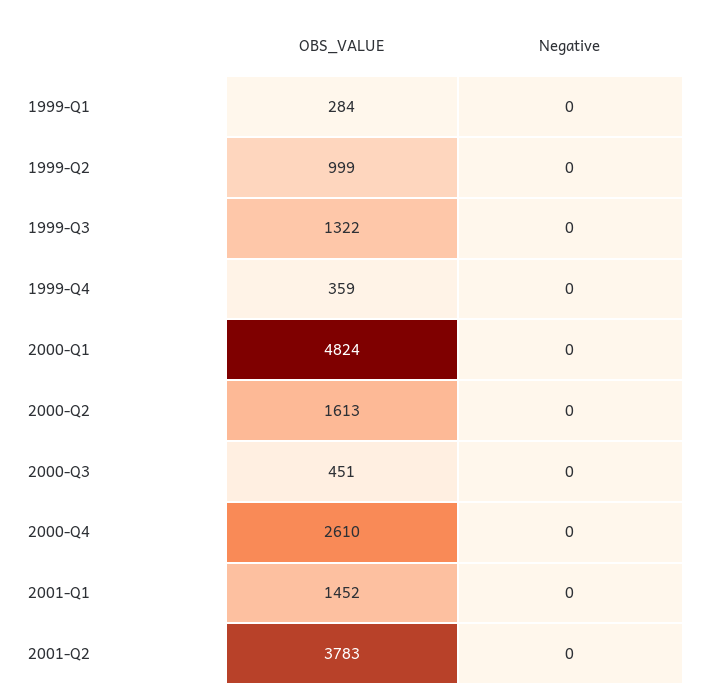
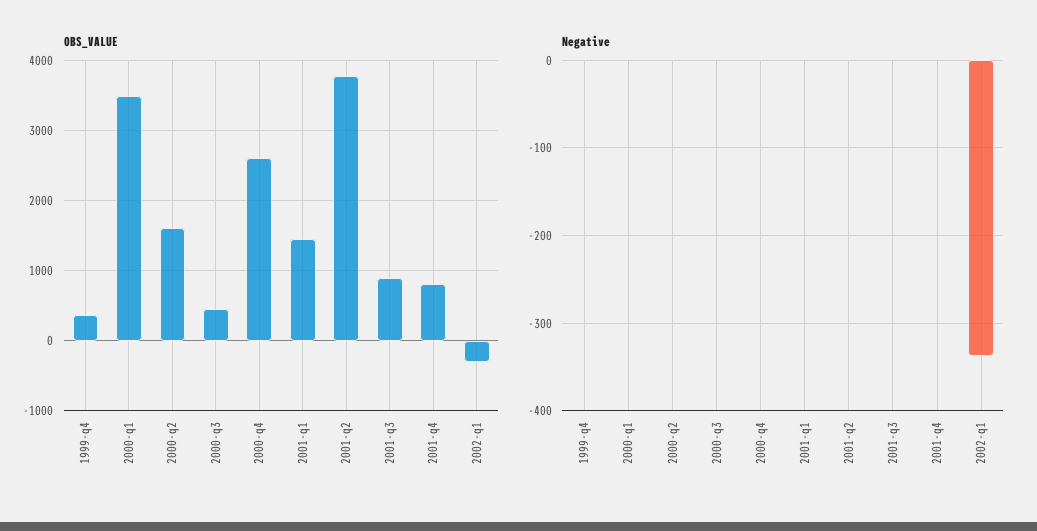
OBS_VALUE, 1999-Q1: 284 -> none
Negative, 1999-Q1: 0 -> none
OBS_VALUE, 1999-Q2: 999 -> none
Negative, 1999-Q2: 0 -> none
OBS_VALUE, 1999-Q3: 1322 -> none
Negative, 1999-Q3: 0 -> none
OBS_VALUE, 2000-Q1: 4824 -> 3500
OBS_VALUE, 2001-q3: none -> 900
OBS_VALUE, 2001-q4: none -> 800
OBS_VALUE, 2002-q1: none -> -300
Negative, 2001-q3: none -> 0
Negative, 2001-q4: none -> 0
Negative, 2002-q1: none -> -340

